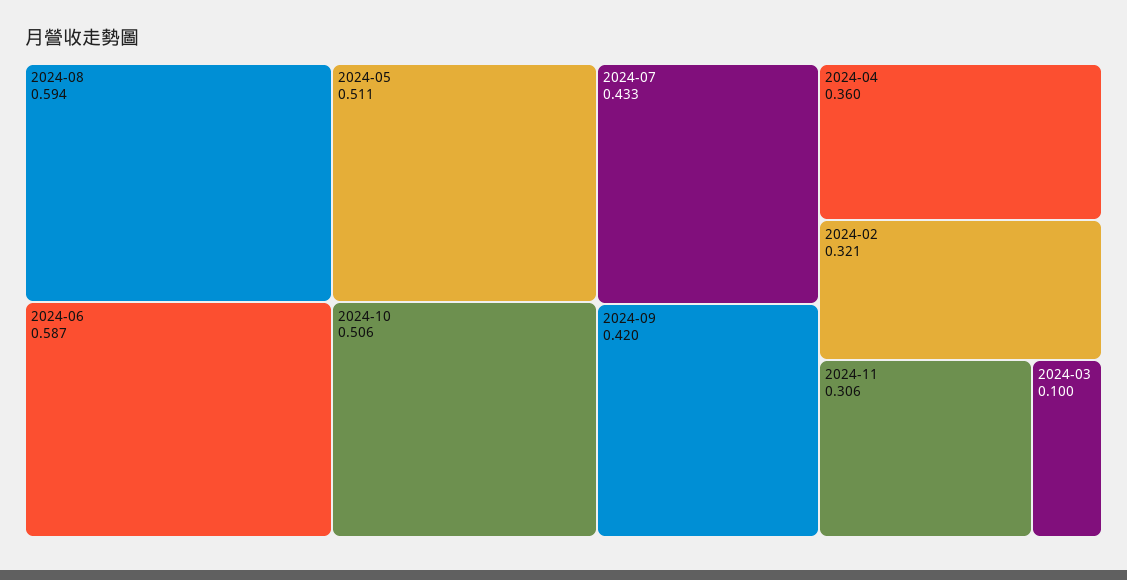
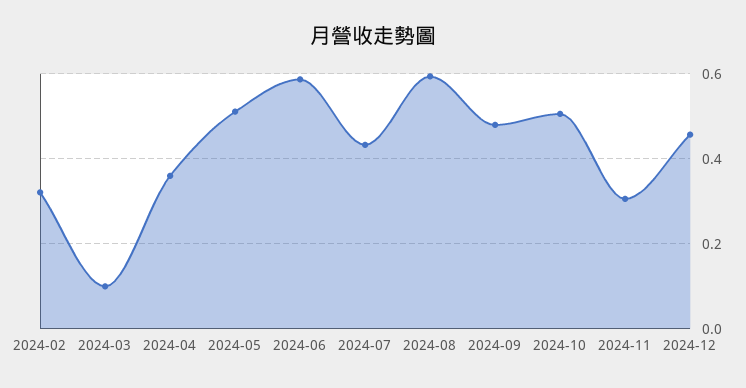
2024-09: 0.42 -> 0.48
2024-12: none -> 0.46

